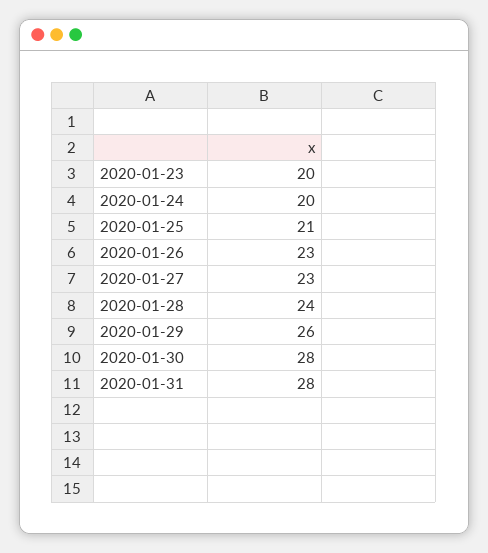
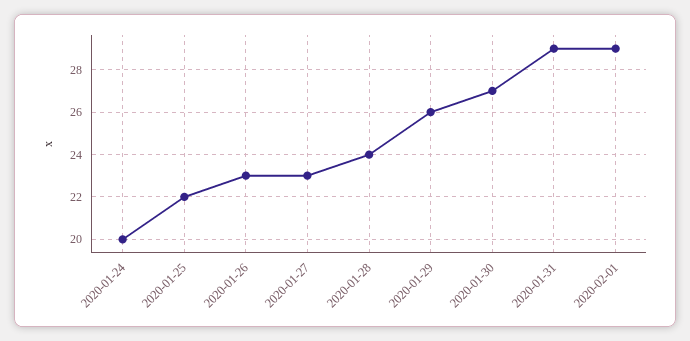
2020-01-23: 20 -> none
2020-01-25: 21 -> 22
2020-01-30: 28 -> 27
2020-01-31: 28 -> 29
2020-02-01: none -> 29

